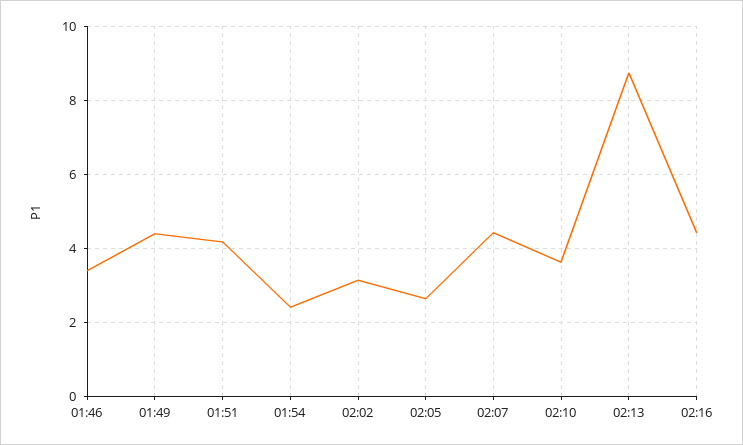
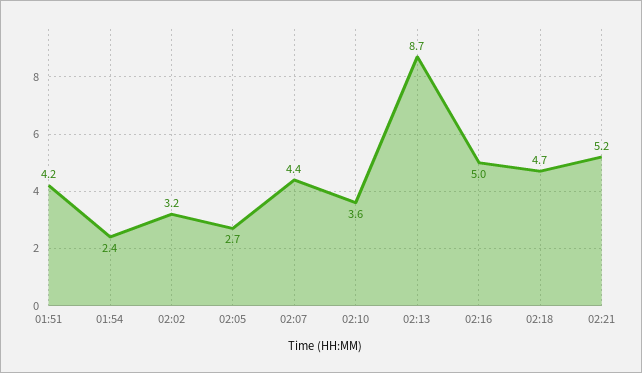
01:46: 3.4 -> none
01:49: 4.4 -> none
02:16: 4.4 -> 5
02:18: none -> 4.7
02:21: none -> 5.2

